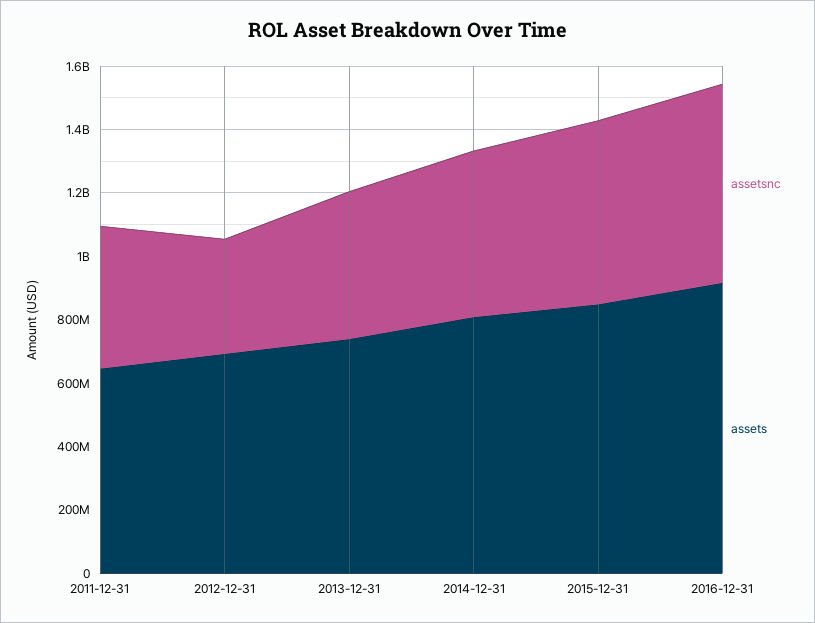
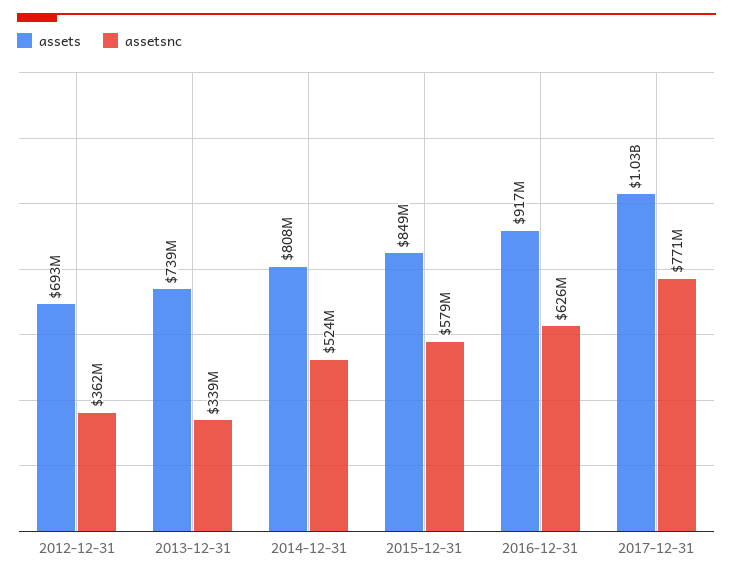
assetsnc, 2011-12-31: 450000000 -> none
assets, 2011-12-31: 650000000 -> none
assetsnc, 2013-12-31: 450000000 -> 339000000
assets, 2017-12-31: none -> 1030000000
assetsnc, 2017-12-31: none -> 771000000

